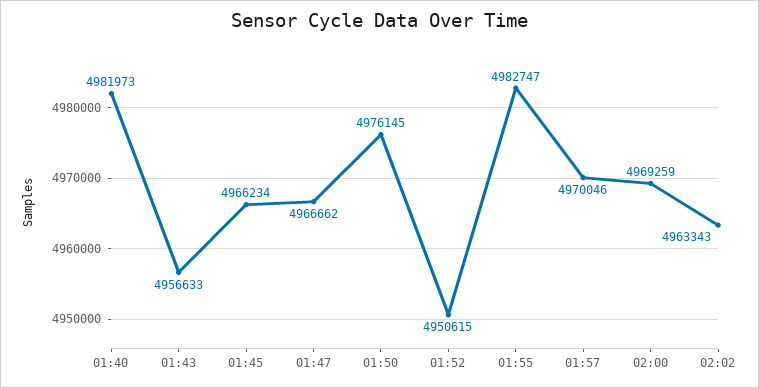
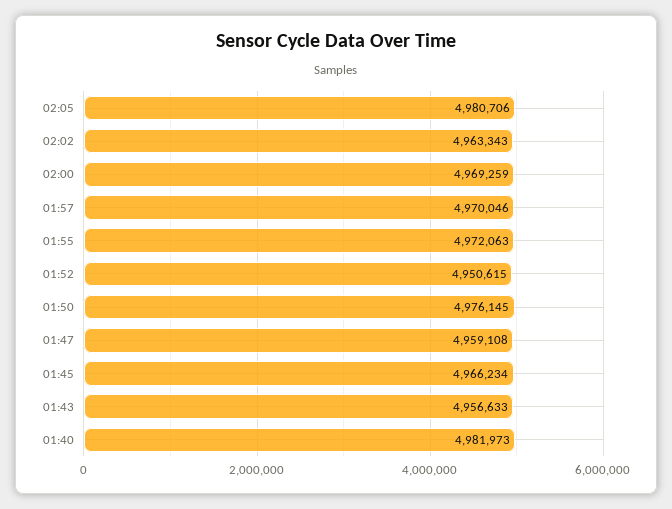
01:47: 4966662 -> 4959108
01:55: 4982747 -> 4972063
02:05: none -> 4980706

